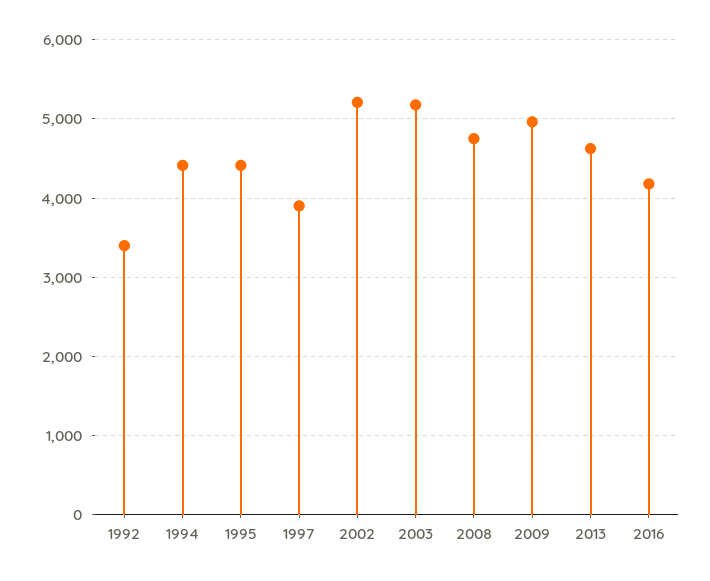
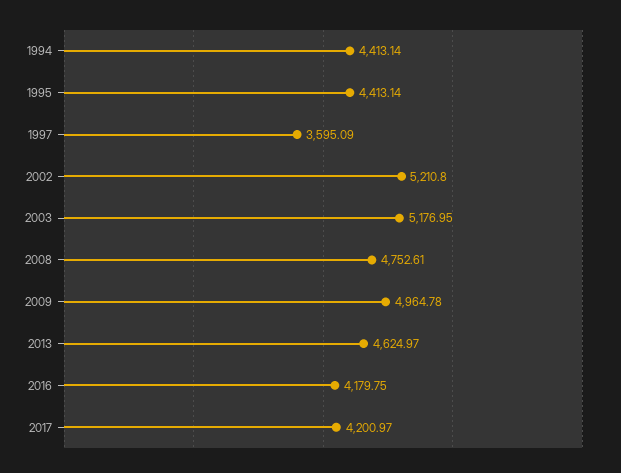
1992: 3400 -> none
1997: 3900 -> 3595.09
2017: none -> 4200.97

